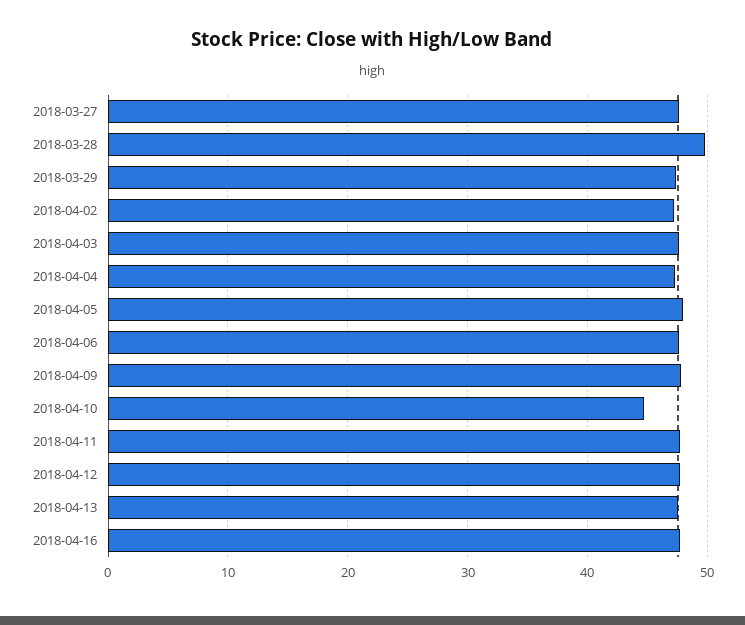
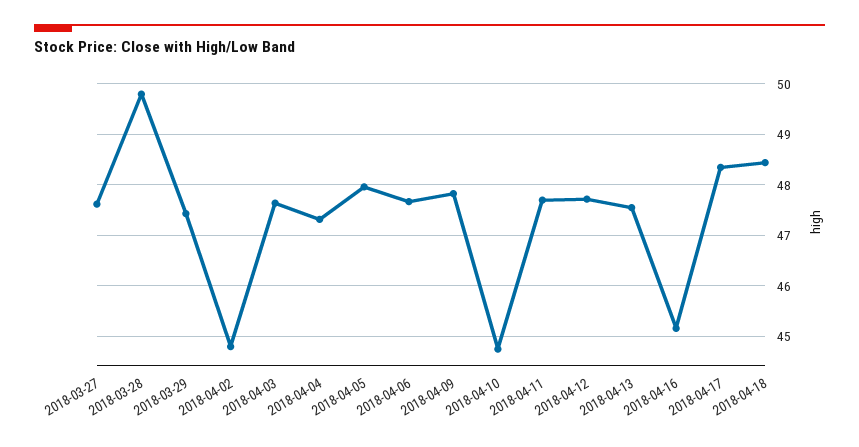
2018-04-02: 47 -> 44.8
2018-04-16: 48 -> 45.2
2018-04-17: none -> 48.4
2018-04-18: none -> 48.4

